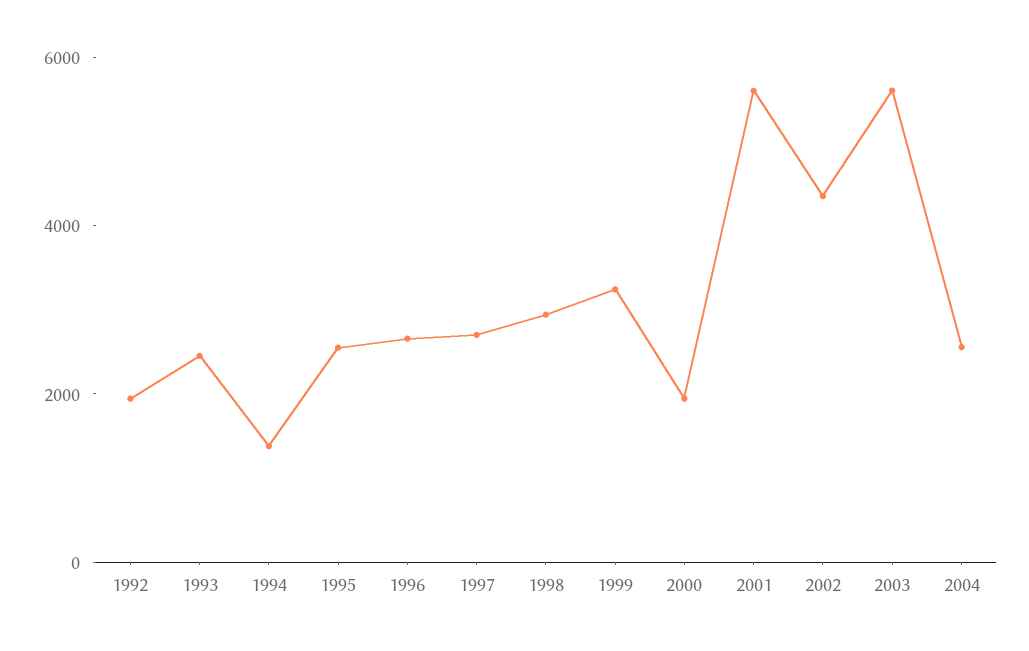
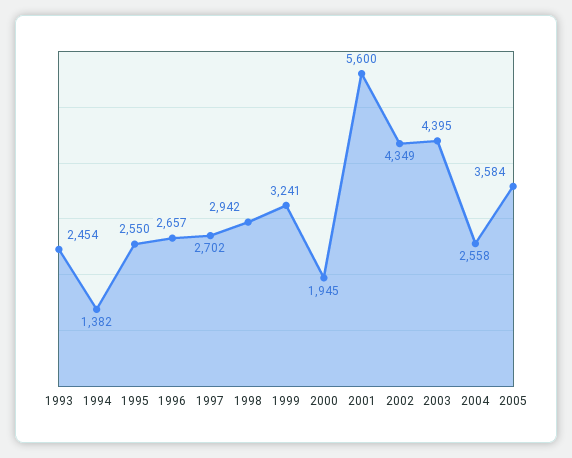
1992: 2000 -> none
2003: 5500 -> 4395
2005: none -> 3584

